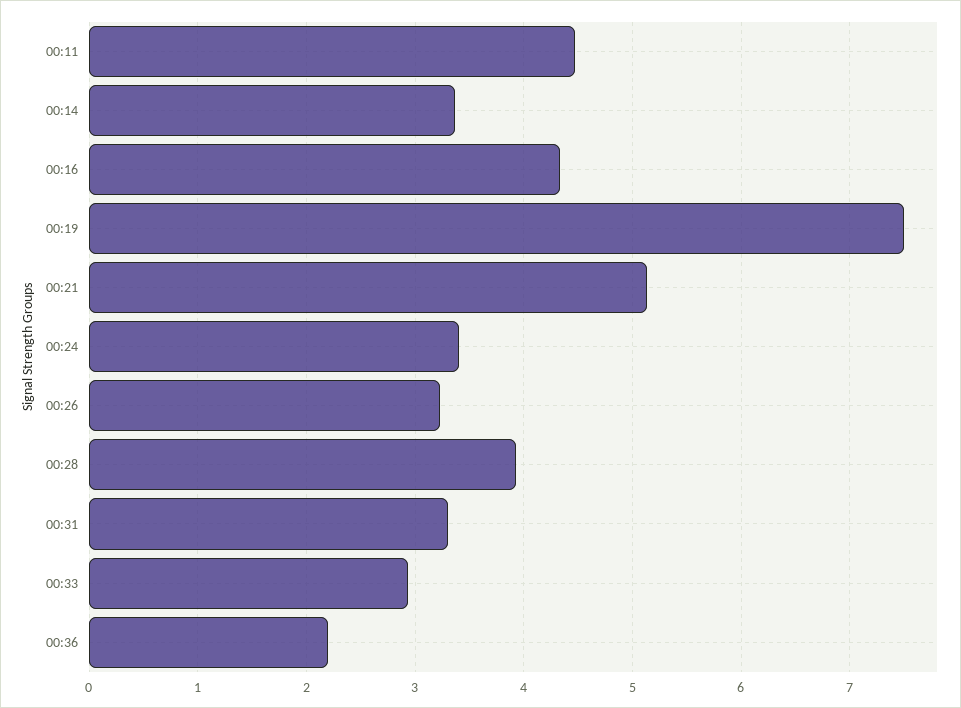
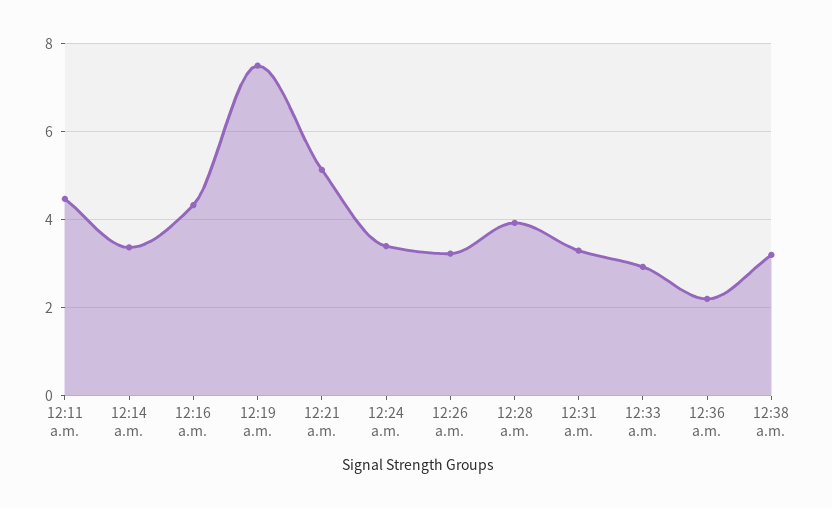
12:38 a.m.: none -> 3.2

